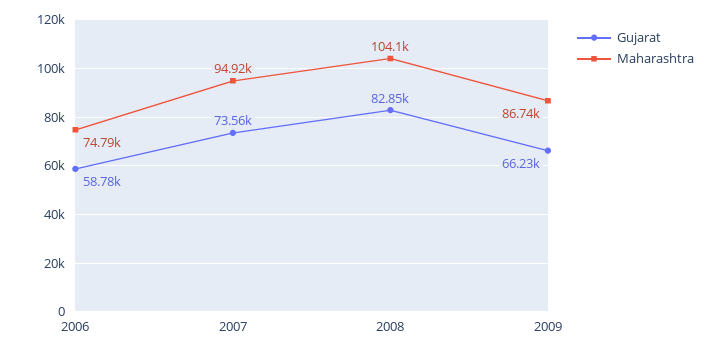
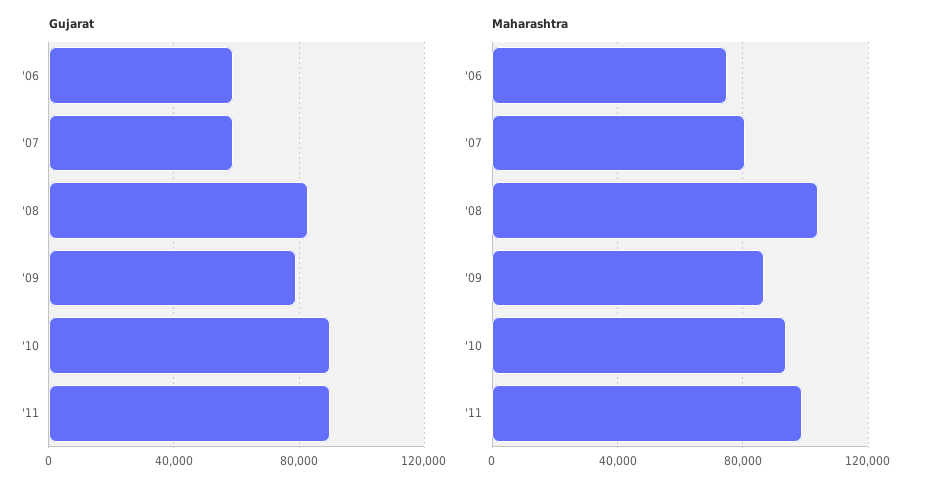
Gujarat, 2007: 73560 -> 60000
Maharashtra, 2007: 94920 -> 80000
Gujarat, 2009: 66230 -> 80000
Gujarat, '10: none -> 90000
Gujarat, '11: none -> 90000
Maharashtra, '10: none -> 95000
Maharashtra, '11: none -> 100000

